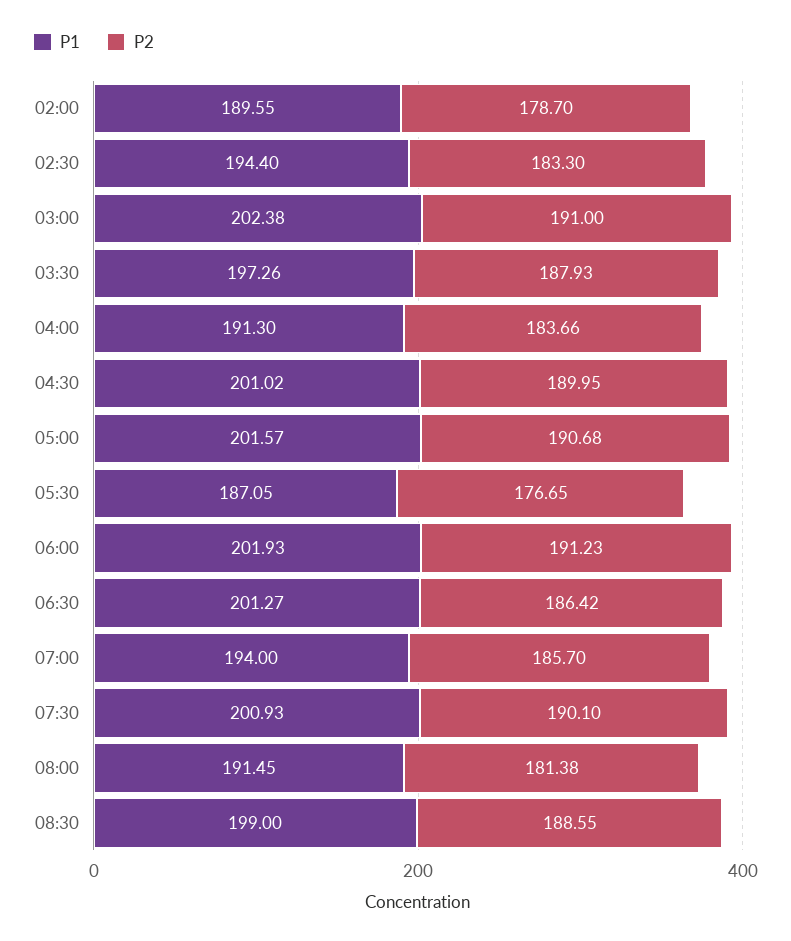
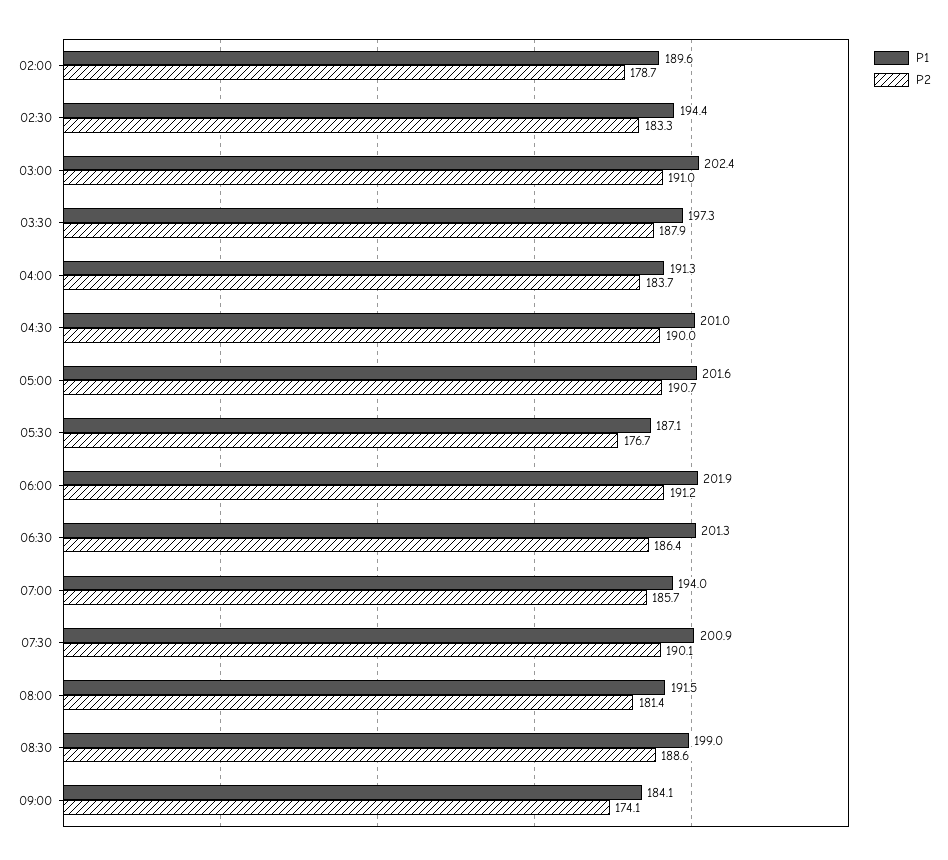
P1, 09:00: none -> 184.1
P2, 09:00: none -> 174.1

